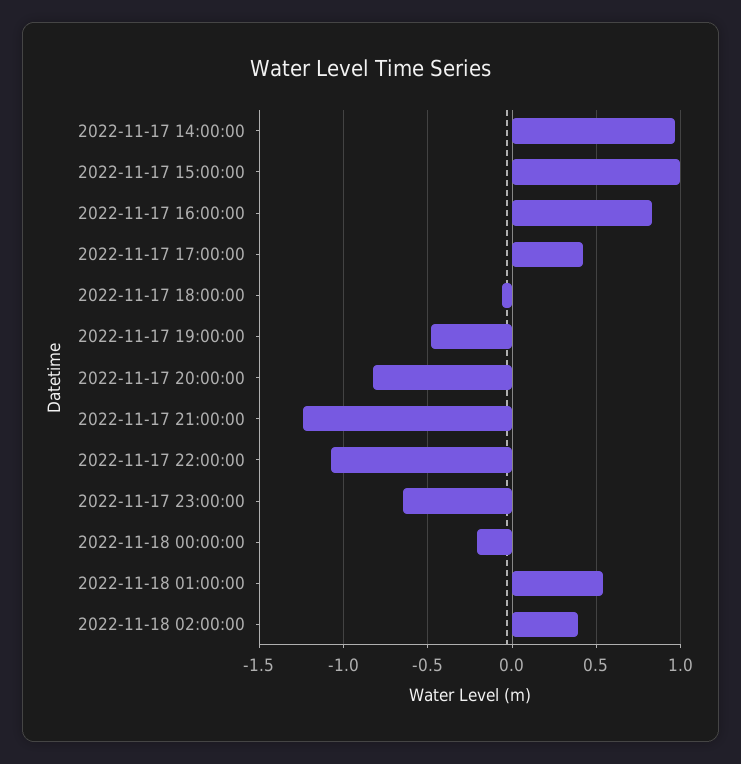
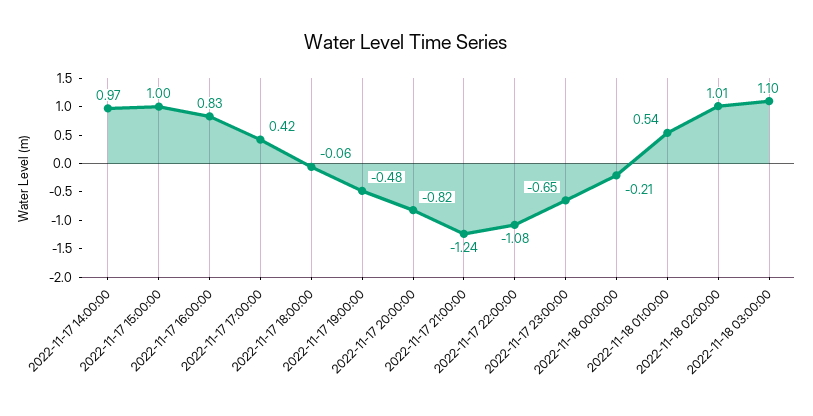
2022-11-18 02:00:00: 0.4 -> 1.01
2022-11-18 03:00:00: none -> 1.1

